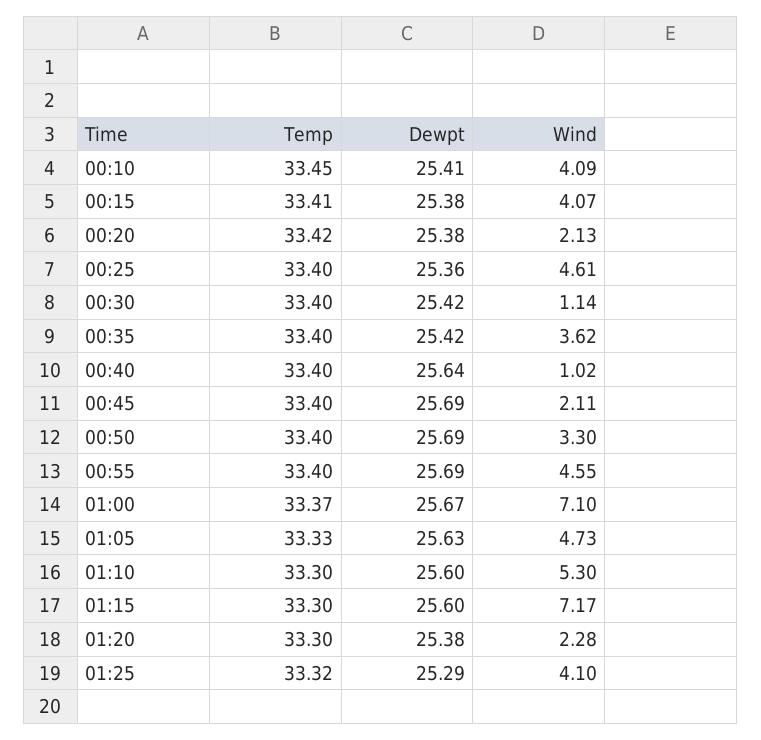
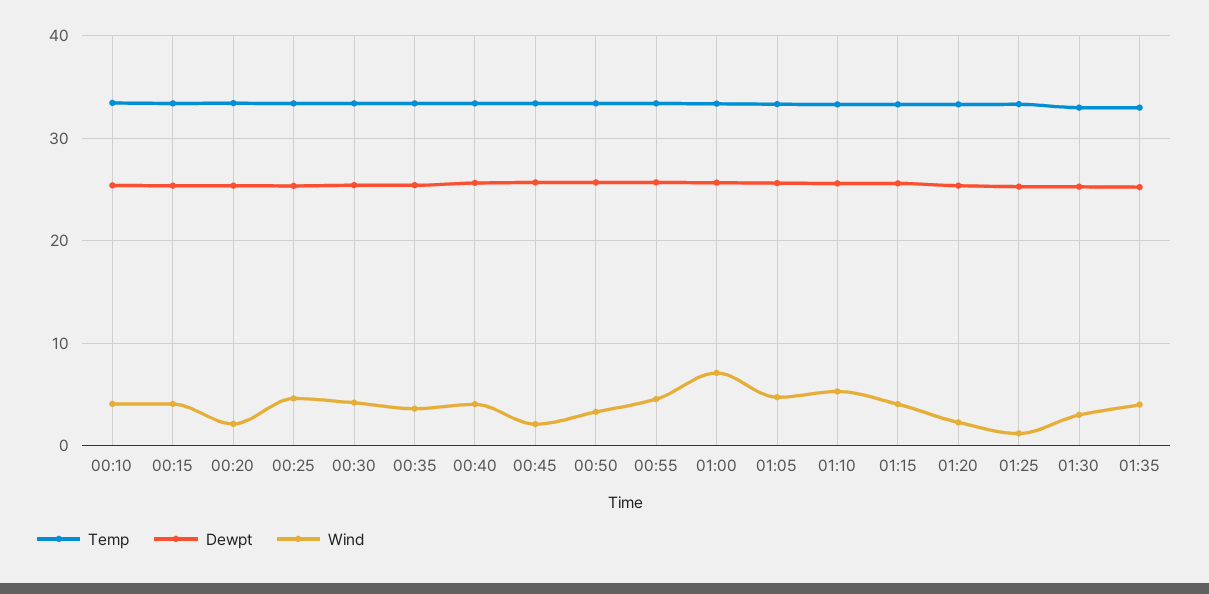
Wind, 00:30: 1.14 -> 4
Wind, 00:40: 1.02 -> 4
Wind, 01:15: 7.17 -> 4
Wind, 01:25: 4.1 -> 1
Temp, 01:30: none -> 33
Dewpt, 01:30: none -> 25
Wind, 01:30: none -> 3
Temp, 01:35: none -> 33
Dewpt, 01:35: none -> 25
Wind, 01:35: none -> 4

